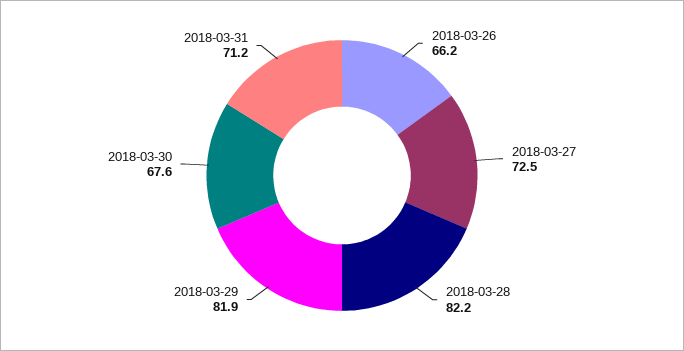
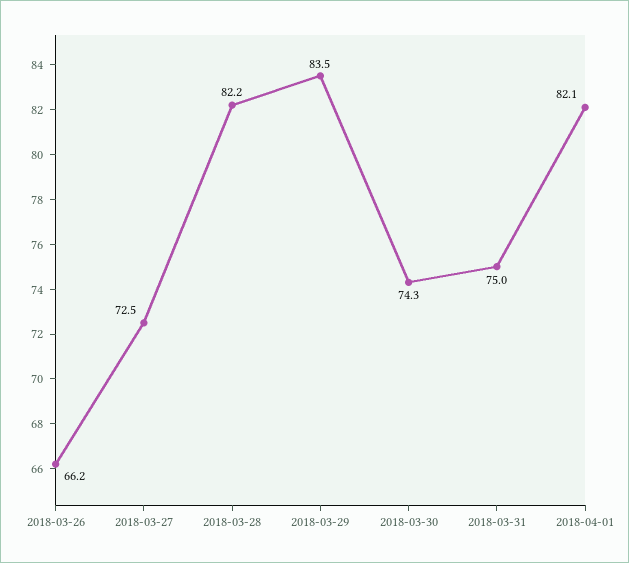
2018-03-29: 81.9 -> 83.5
2018-03-30: 67.6 -> 74.3
2018-03-31: 71.2 -> 75
2018-04-01: none -> 82.1

